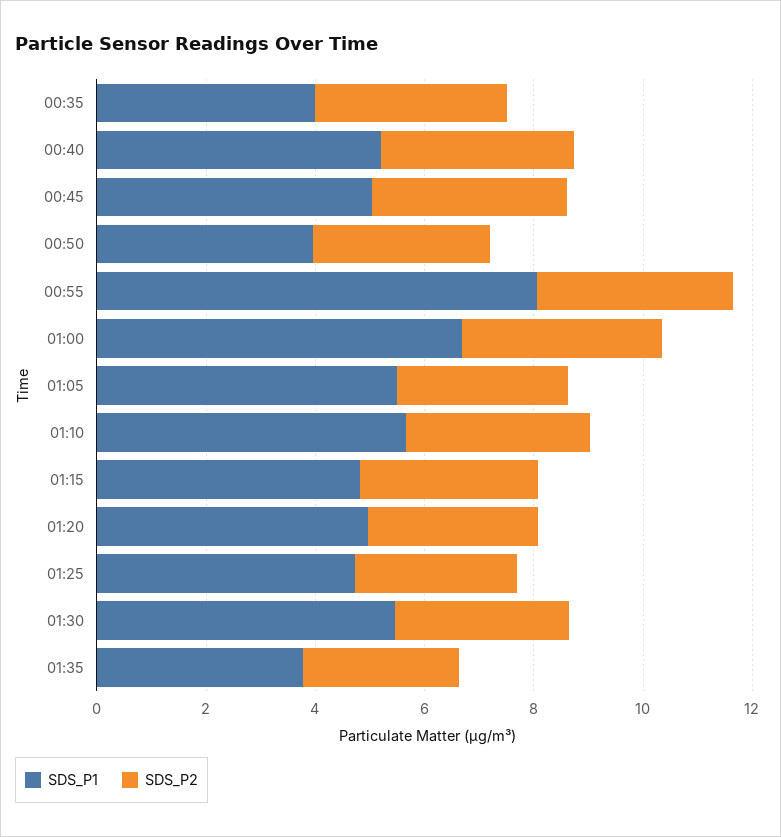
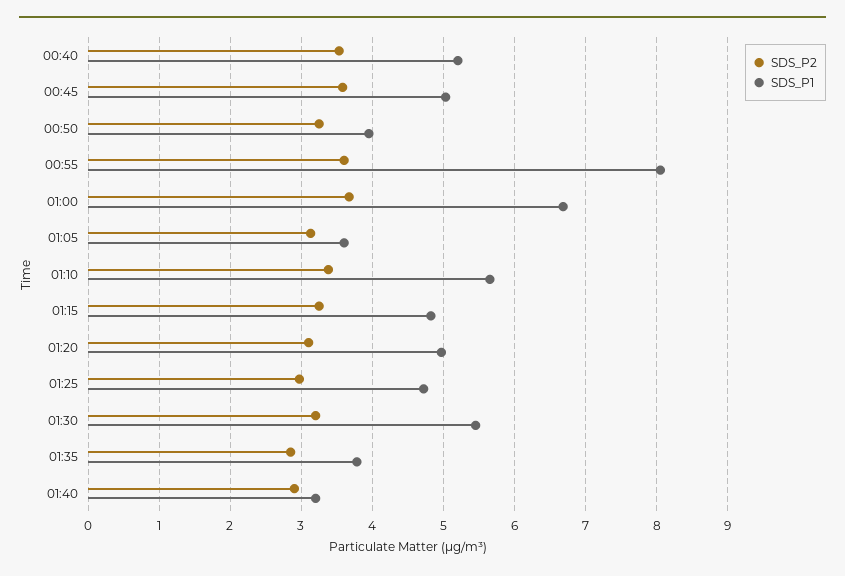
SDS_P1, 00:35: 4 -> none
SDS_P2, 00:35: 3.5 -> none
SDS_P1, 01:05: 5.5 -> 3.6
SDS_P2, 01:40: none -> 2.9
SDS_P1, 01:40: none -> 3.2

